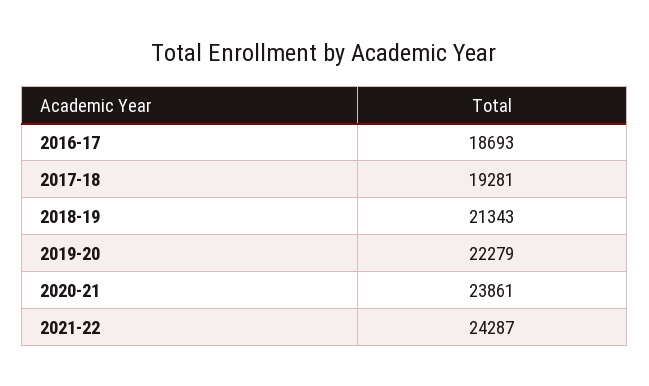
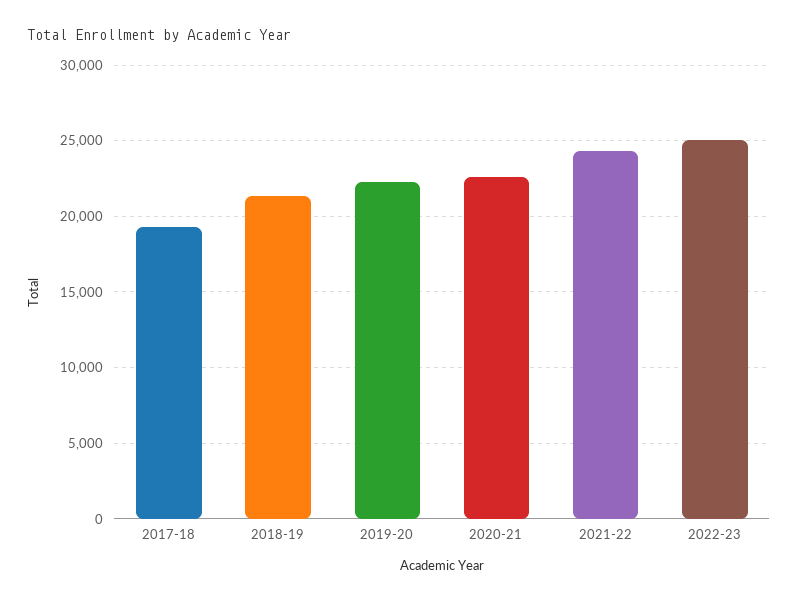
2016-17: 18693 -> none
2020-21: 23861 -> 22500
2022-23: none -> 25000

